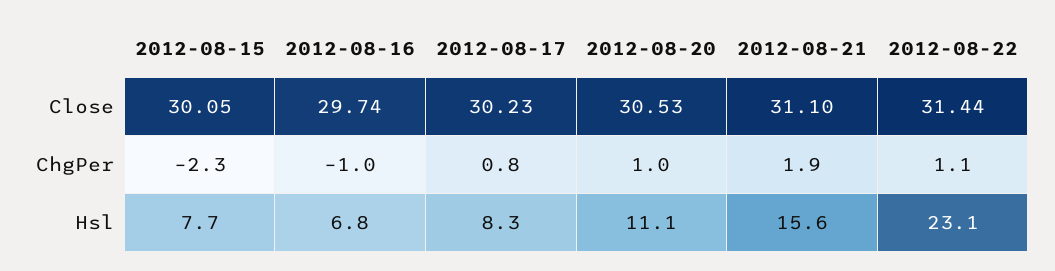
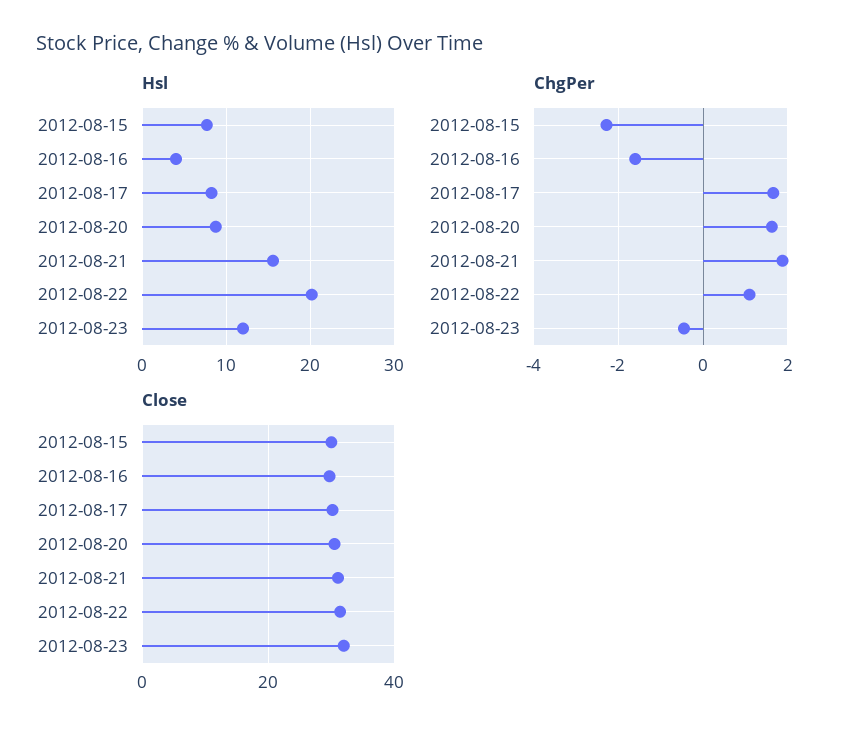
ChgPer, 2012-08-16: -1 -> -1.6
ChgPer, 2012-08-17: 0.8 -> 1.6
ChgPer, 2012-08-20: 1 -> 1.6
Hsl, 2012-08-16: 6.8 -> 4
Hsl, 2012-08-20: 11.1 -> 9
Hsl, 2012-08-22: 23.1 -> 20
Hsl, 2012-08-23: none -> 12
ChgPer, 2012-08-23: none -> -0.4
Close, 2012-08-23: none -> 32

